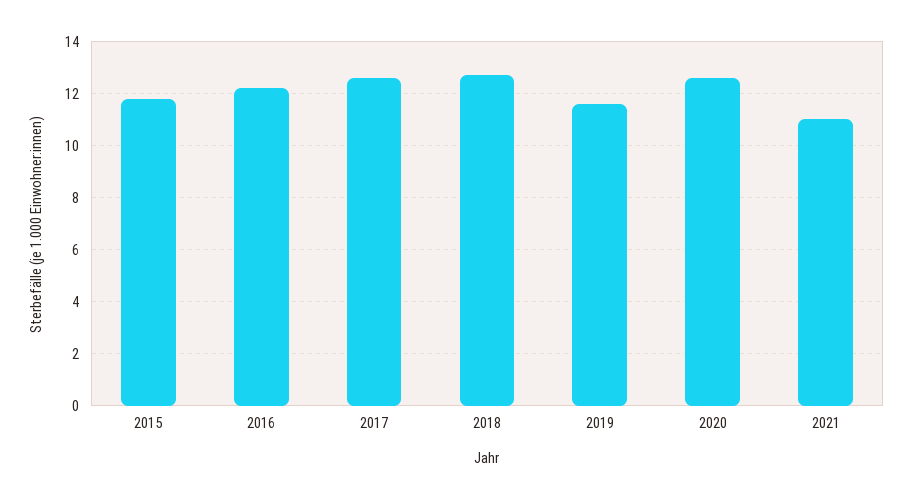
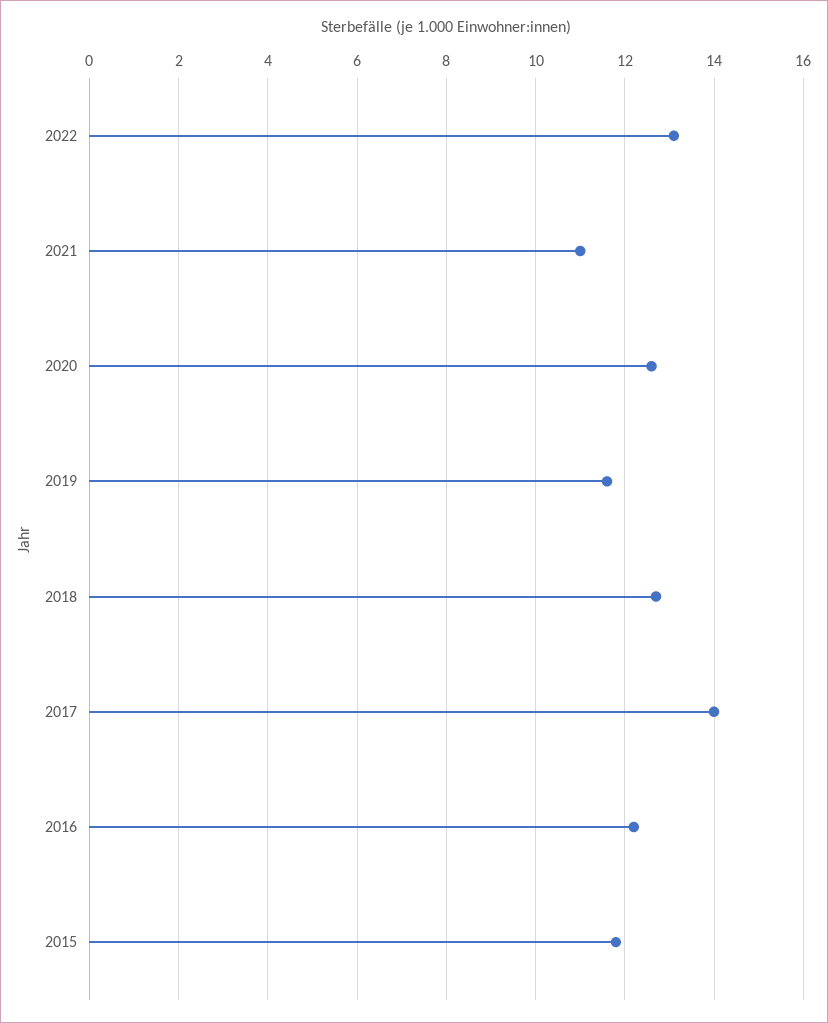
2017: 12.5 -> 14
2022: none -> 13

